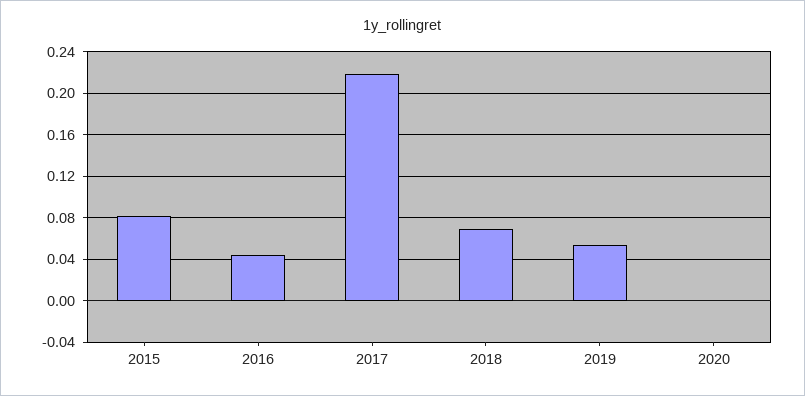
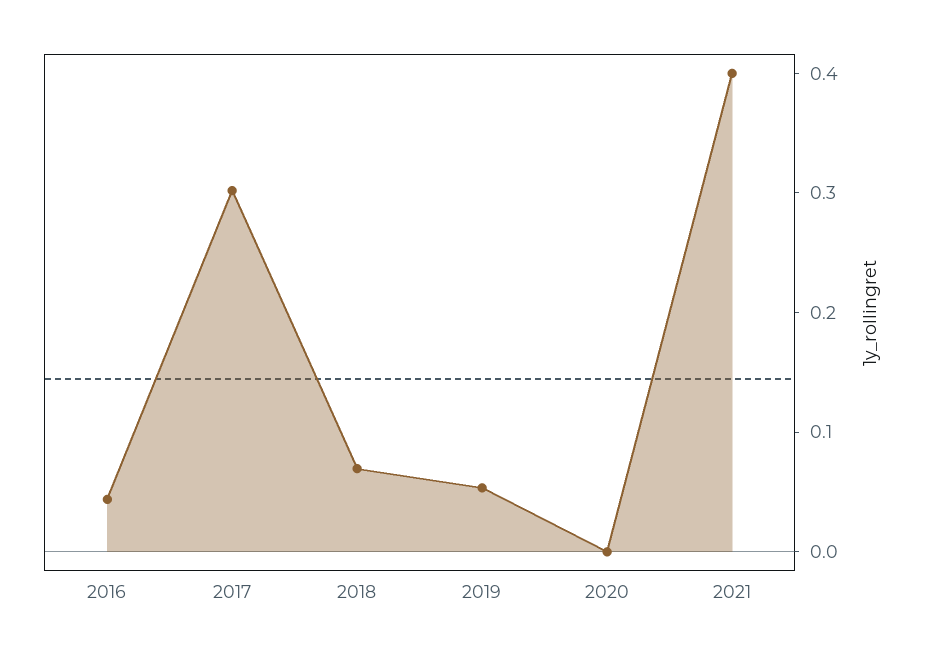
2015: 0.08 -> none
2017: 0.22 -> 0.3
2021: none -> 0.4

